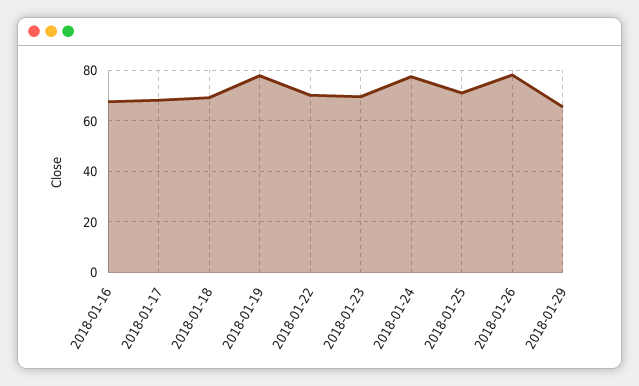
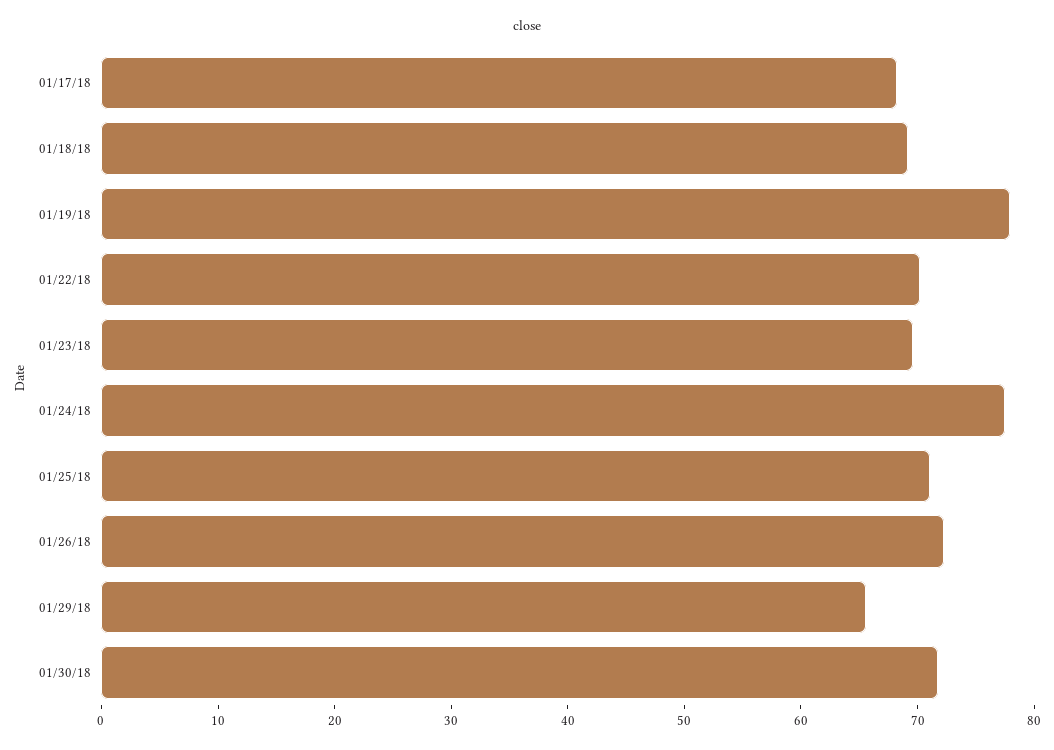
2018-01-16: 67.5 -> none
2018-01-26: 77.5 -> 72
01/30/18: none -> 72

